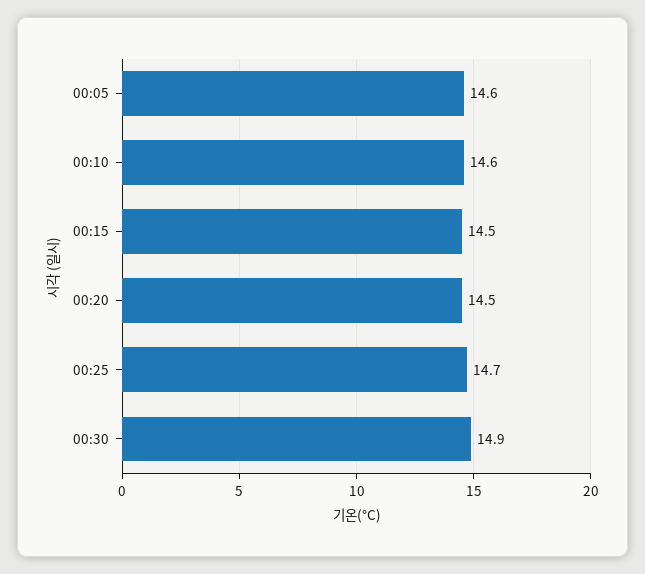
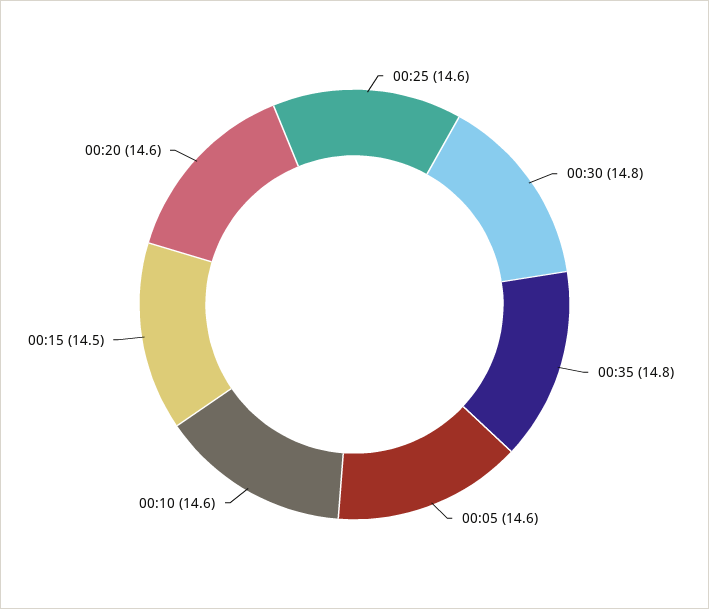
00:20: 14.5 -> 14.6
00:25: 14.7 -> 14.6
00:30: 14.9 -> 14.8
00:35: none -> 14.8

